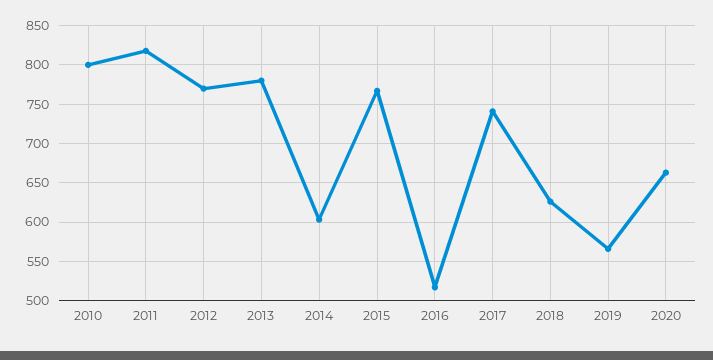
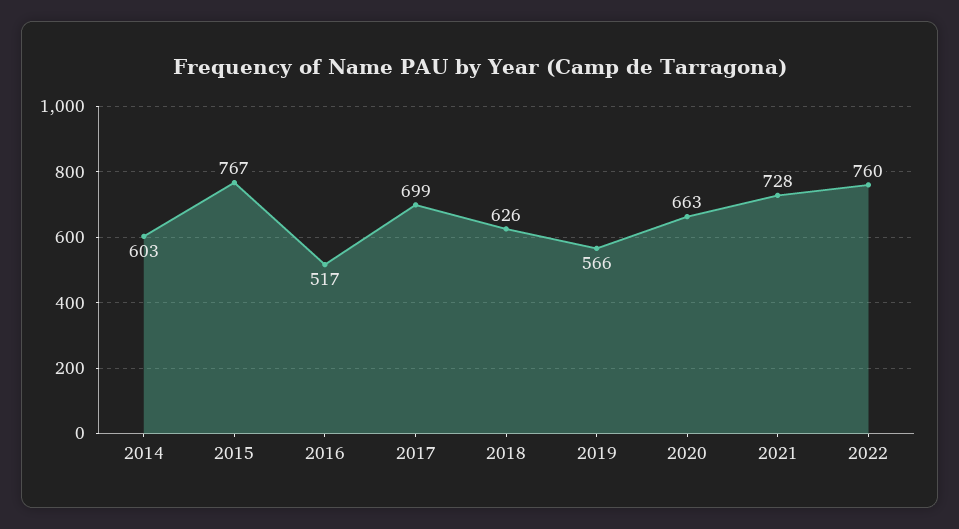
2010: 800 -> none
2011: 820 -> none
2012: 770 -> none
2013: 780 -> none
2017: 740 -> 699
2021: none -> 728
2022: none -> 760

